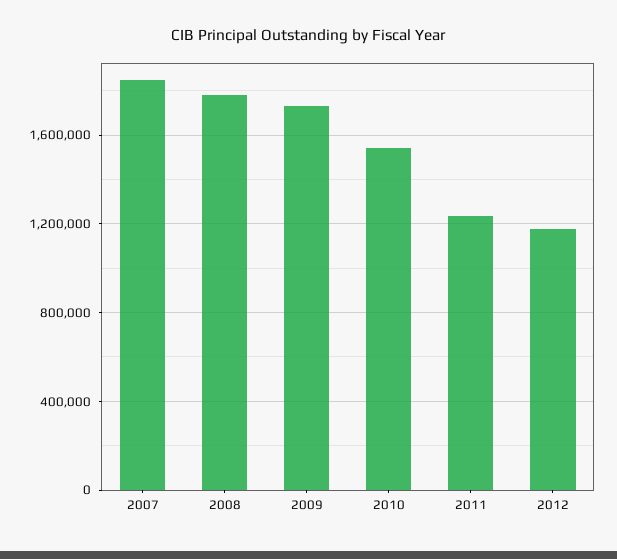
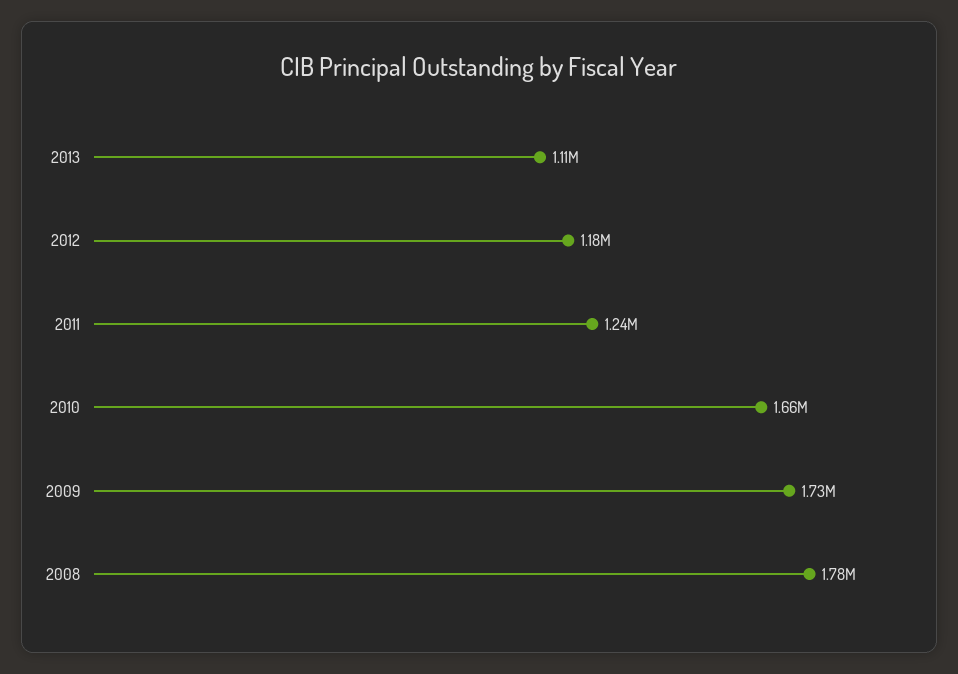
2007: 1850000 -> none
2010: 1550000 -> 1660000
2013: none -> 1110000

